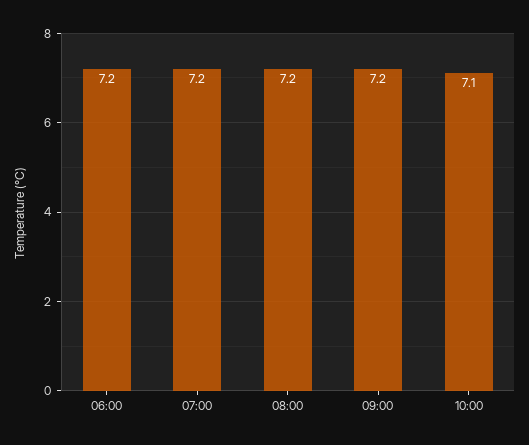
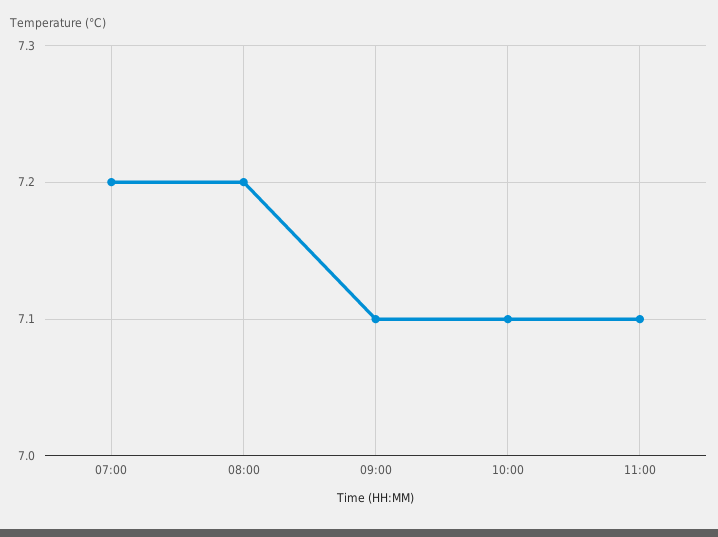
06:00: 7.2 -> none
09:00: 7.2 -> 7.1
11:00: none -> 7.1

